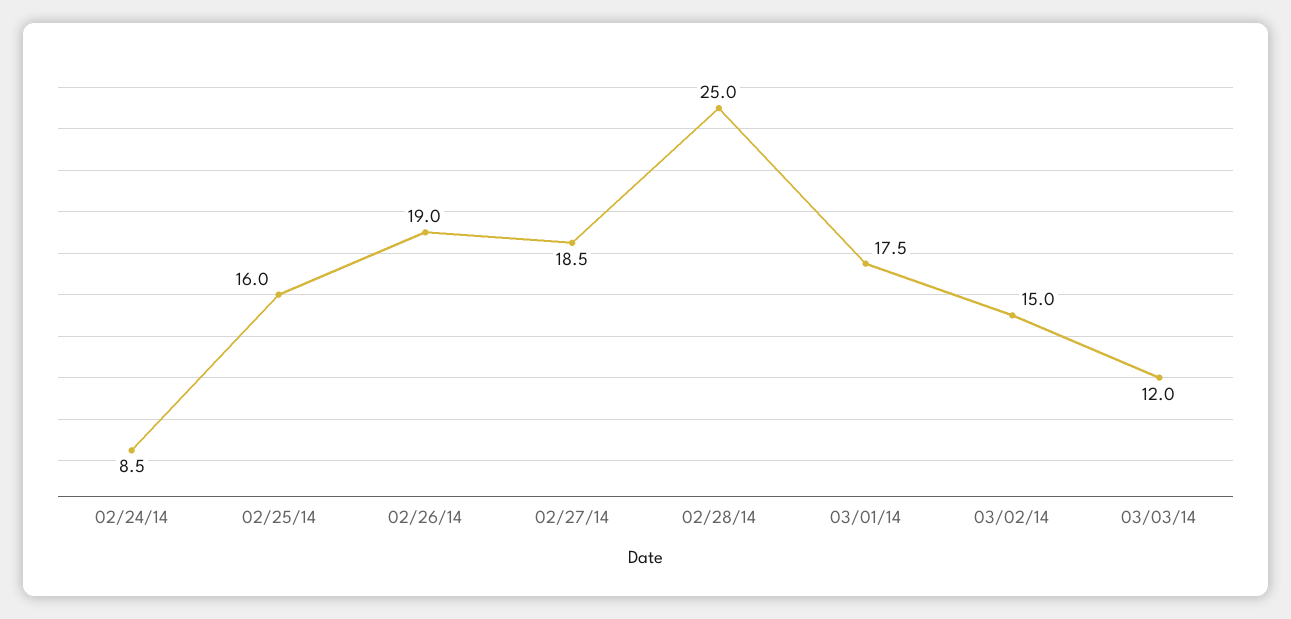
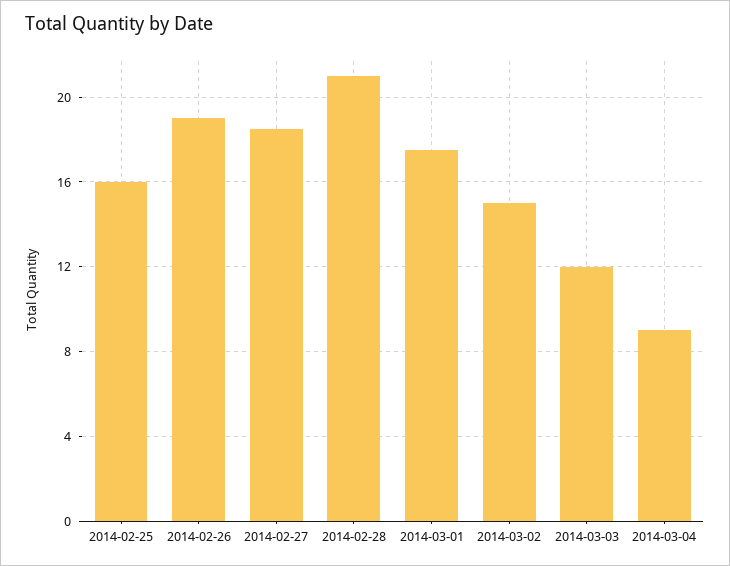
02/24/14: 8.5 -> none
02/28/14: 25 -> 21
2014-03-04: none -> 9

